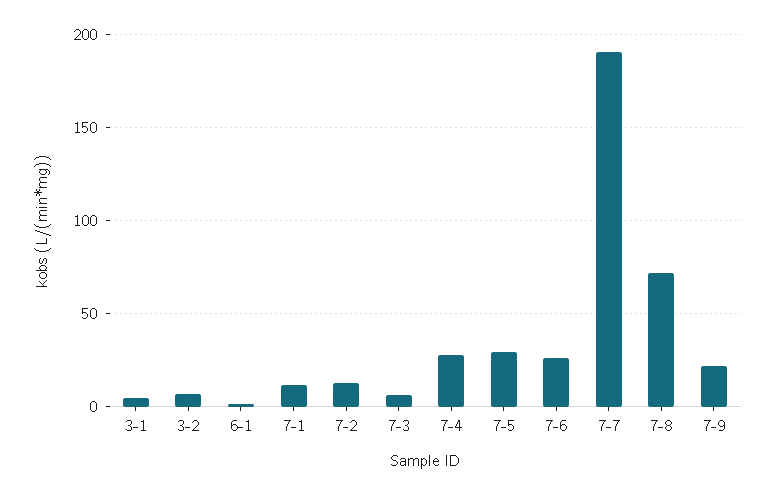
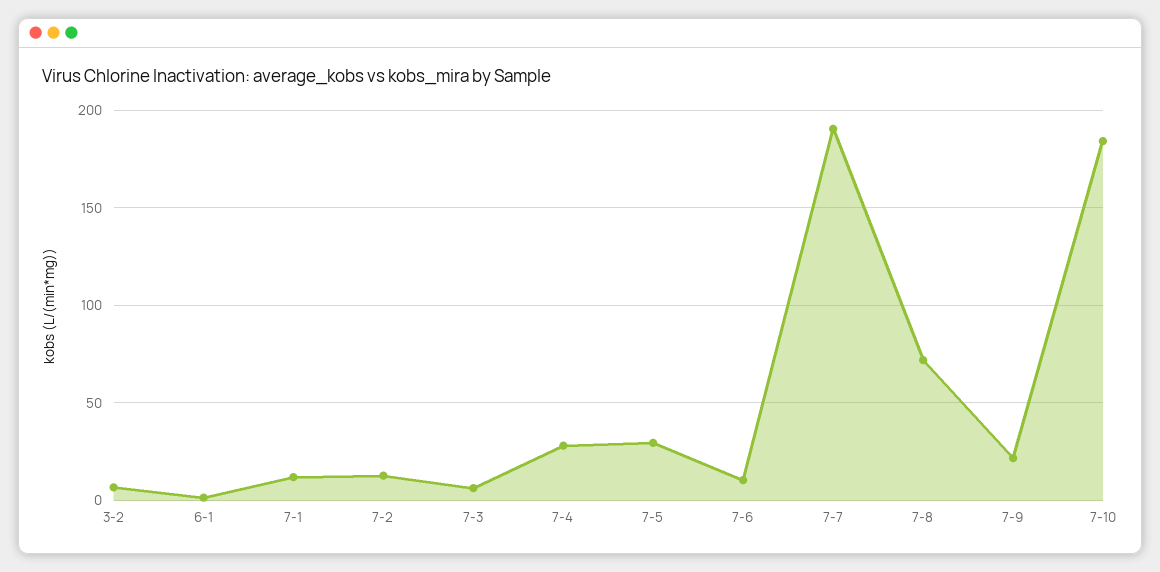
3-1: 5 -> none
7-6: 25 -> 10
7-10: none -> 185

